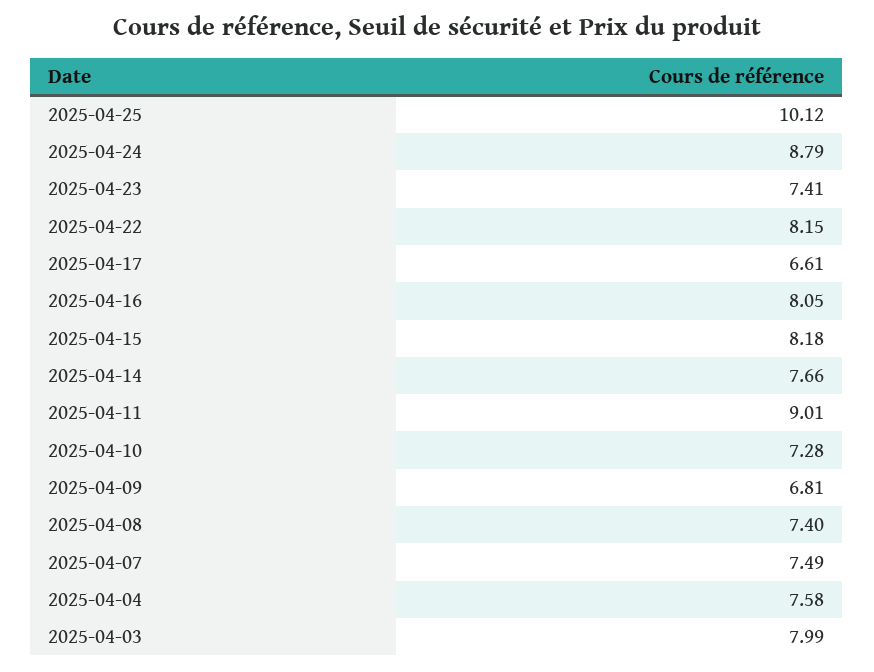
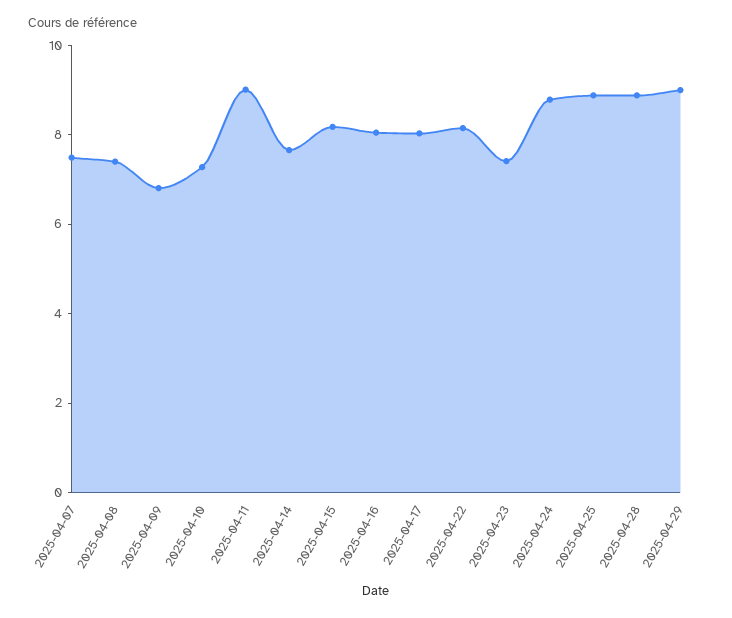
2025-04-25: 10.12 -> 9
2025-04-17: 6.61 -> 8
2025-04-04: 7.58 -> none
2025-04-03: 7.99 -> none
2025-04-28: none -> 9
2025-04-29: none -> 9

